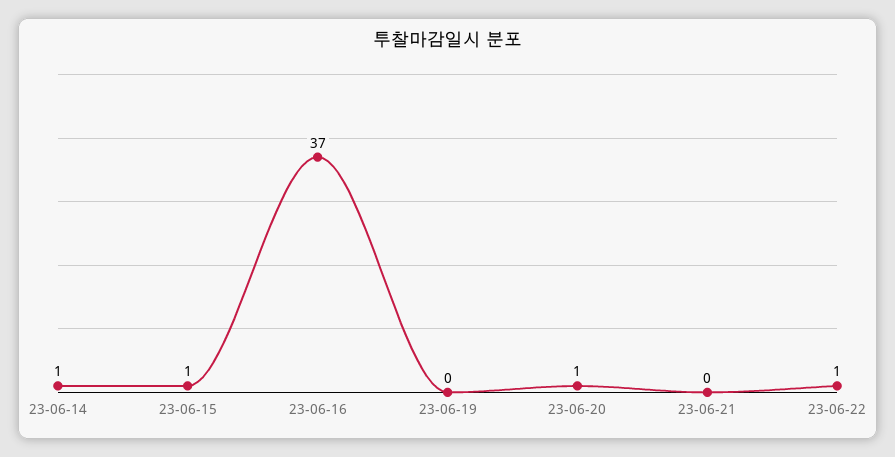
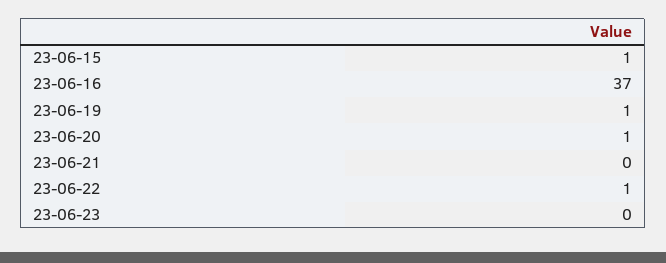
23-06-14: 1 -> none
23-06-19: 0 -> 1
23-06-23: none -> 0

